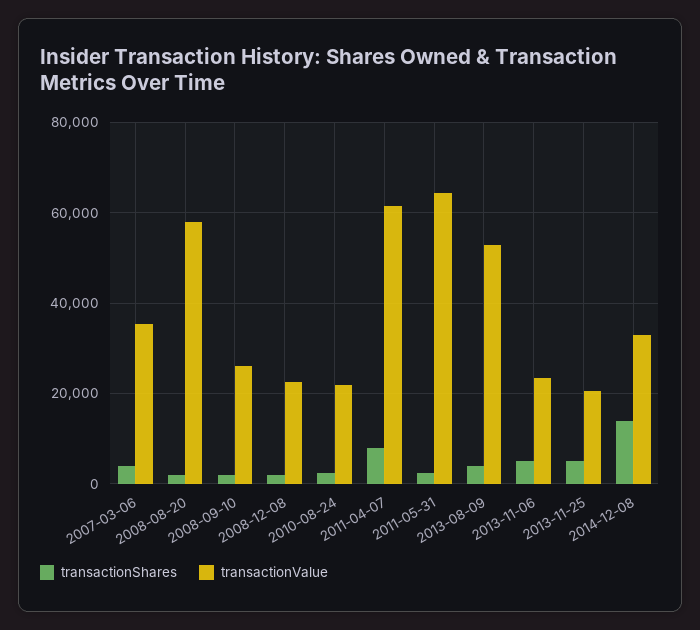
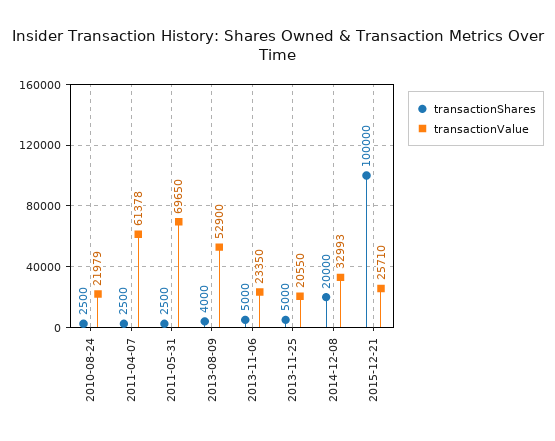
transactionShares, 2007-03-06: 4000 -> none
transactionValue, 2007-03-06: 36000 -> none
transactionShares, 2008-08-20: 2000 -> none
transactionValue, 2008-08-20: 58000 -> none
transactionShares, 2008-09-10: 2000 -> none
transactionValue, 2008-09-10: 26000 -> none
transactionShares, 2008-12-08: 2000 -> none
transactionValue, 2008-12-08: 22000 -> none
transactionShares, 2011-04-07: 8000 -> 2500
transactionValue, 2011-05-31: 64000 -> 69650
transactionShares, 2014-12-08: 14000 -> 20000
transactionShares, 2015-12-21: none -> 100000
transactionValue, 2015-12-21: none -> 25710

